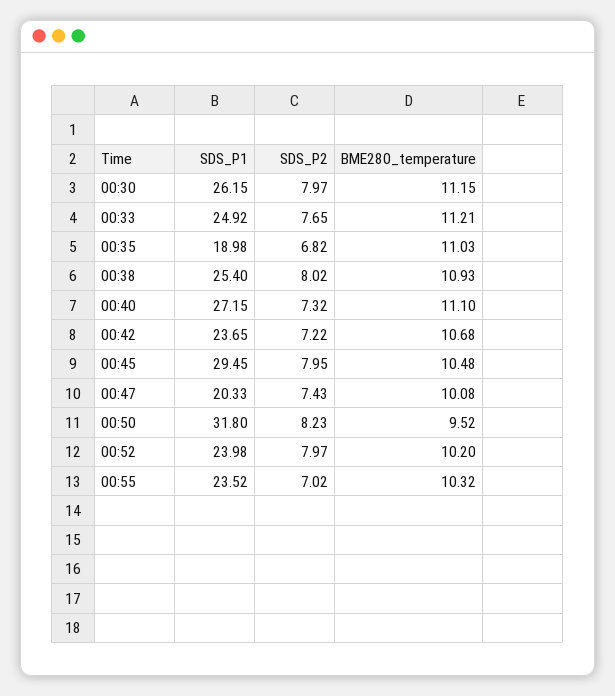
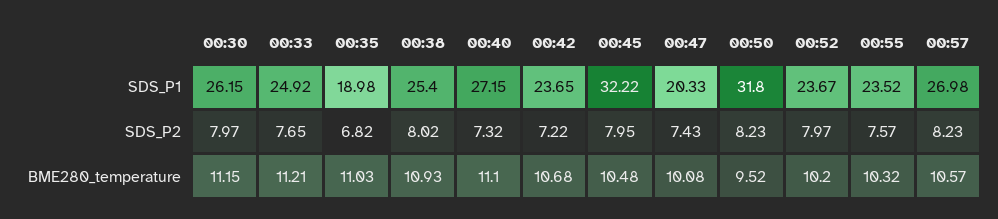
SDS_P1, 00:45: 29.45 -> 32.22
SDS_P1, 00:52: 23.98 -> 23.67
SDS_P2, 00:55: 7.02 -> 7.57
SDS_P1, 00:57: none -> 26.98
SDS_P2, 00:57: none -> 8.23
BME280_temperature, 00:57: none -> 10.57

